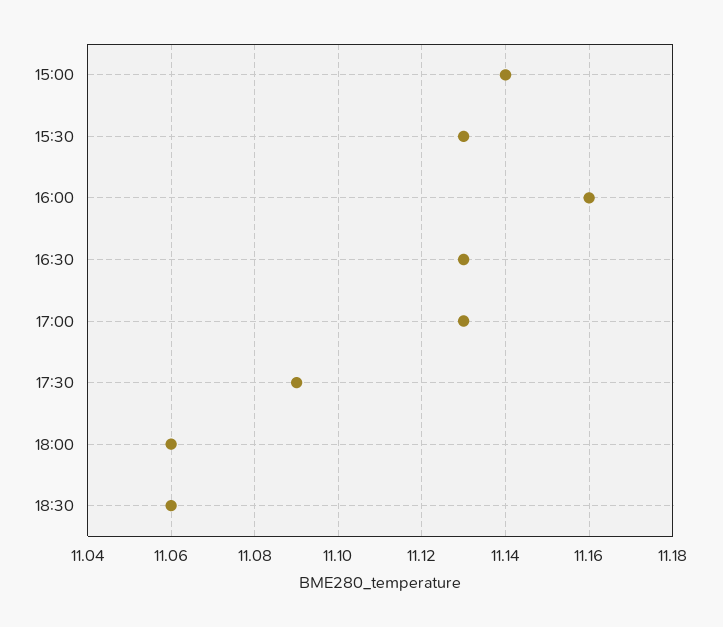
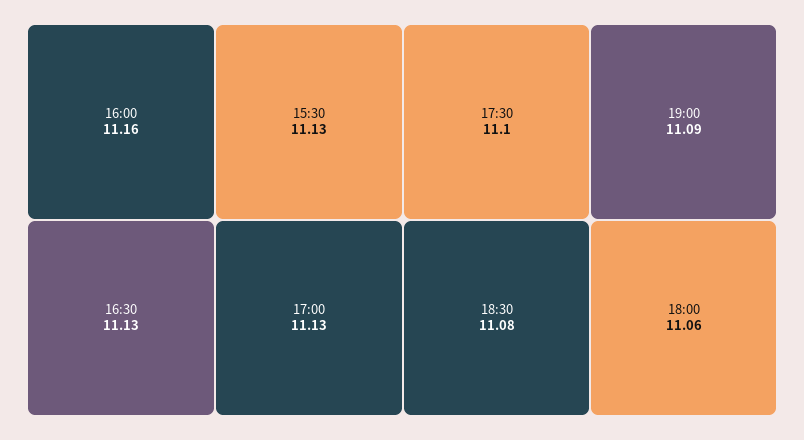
15:00: 11.14 -> none
17:30: 11.09 -> 11.1
18:30: 11.06 -> 11.08
19:00: none -> 11.09

